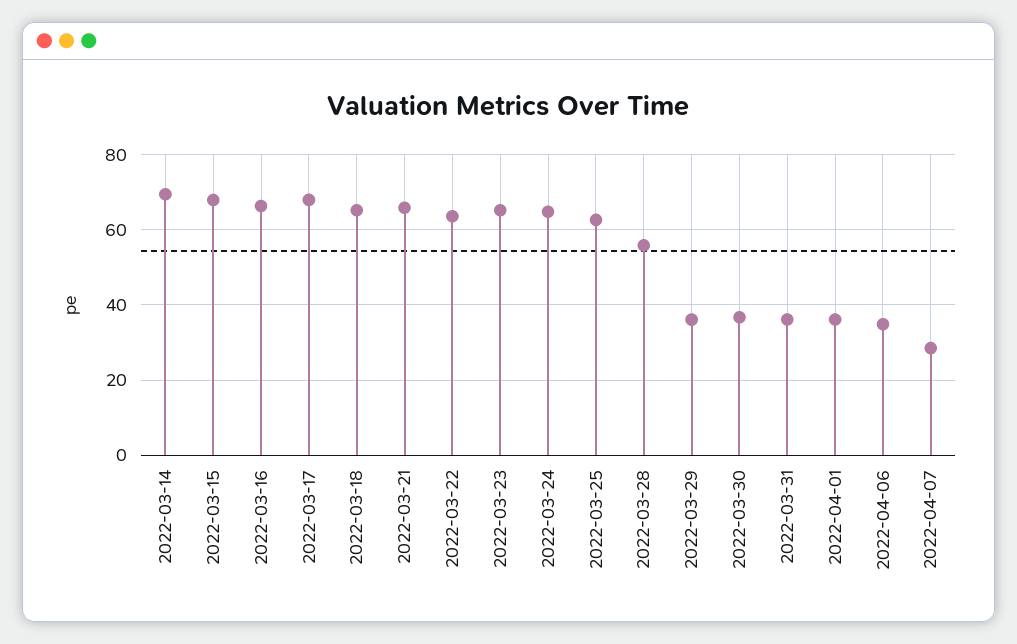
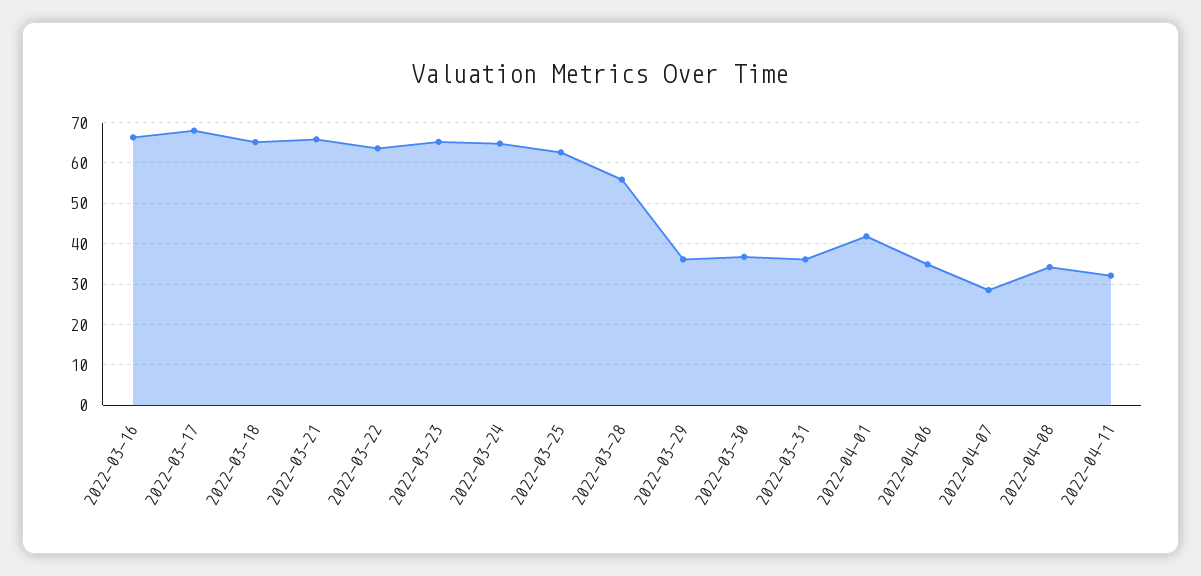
2022-03-14: 70 -> none
2022-03-15: 68 -> none
2022-04-01: 36 -> 42
2022-04-08: none -> 34
2022-04-11: none -> 32

